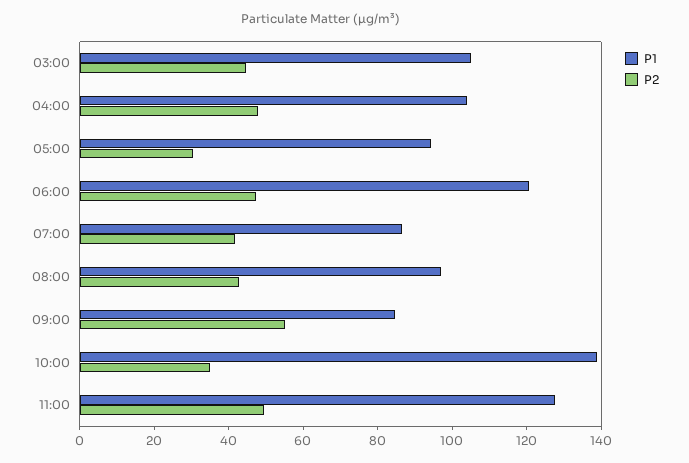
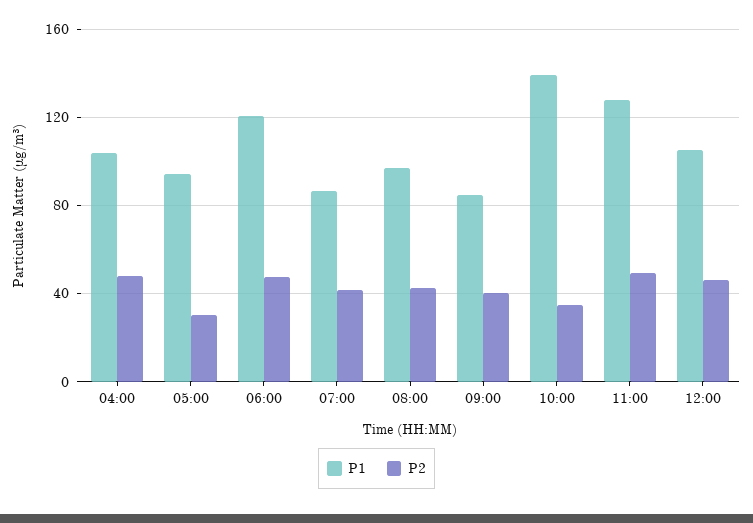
P1, 03:00: 105 -> none
P2, 03:00: 45 -> none
P2, 09:00: 55 -> 40
P1, 12:00: none -> 105
P2, 12:00: none -> 45

